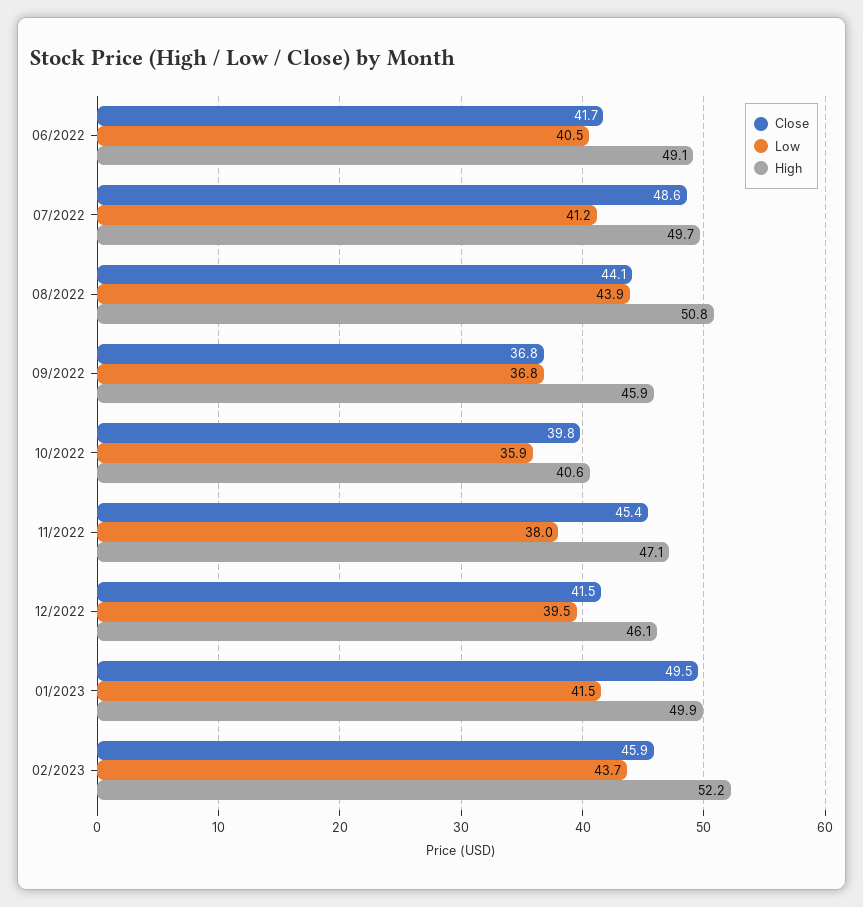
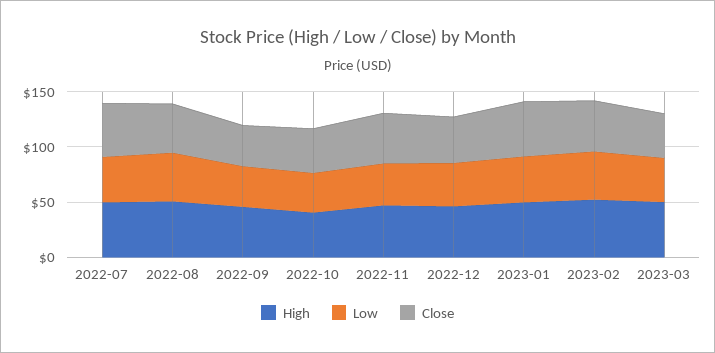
Close, 06/2022: 41.7 -> none
Low, 06/2022: 40.5 -> none
High, 06/2022: 49.1 -> none
High, 2023-03: none -> 50
Low, 2023-03: none -> 40
Close, 2023-03: none -> 40

